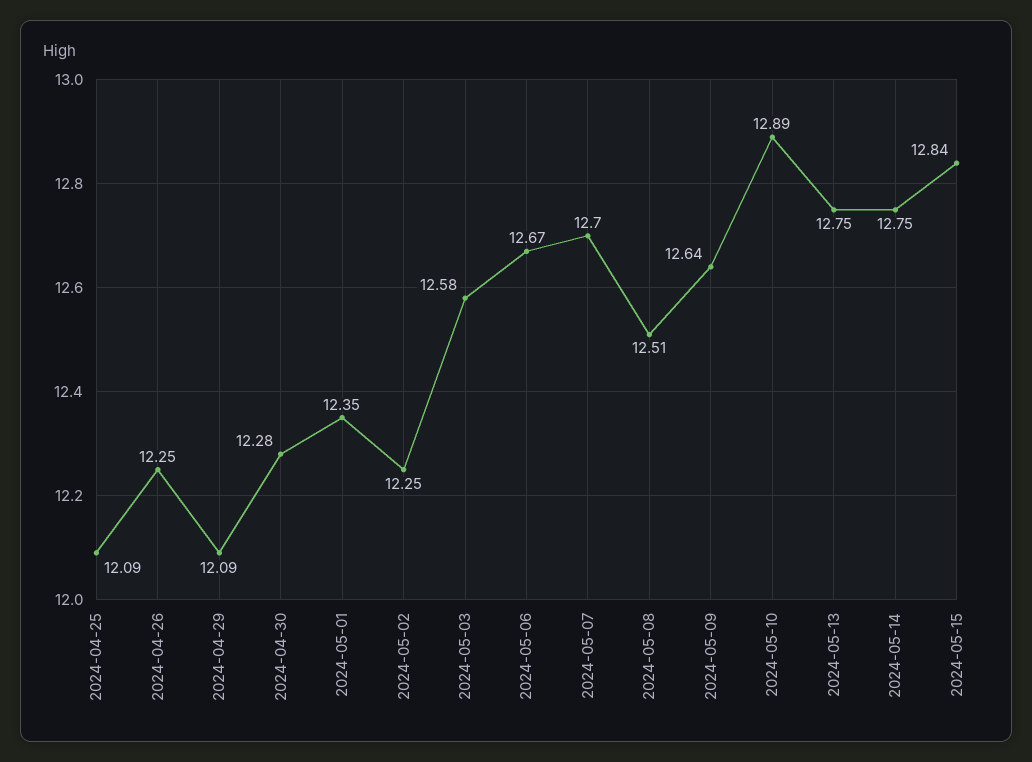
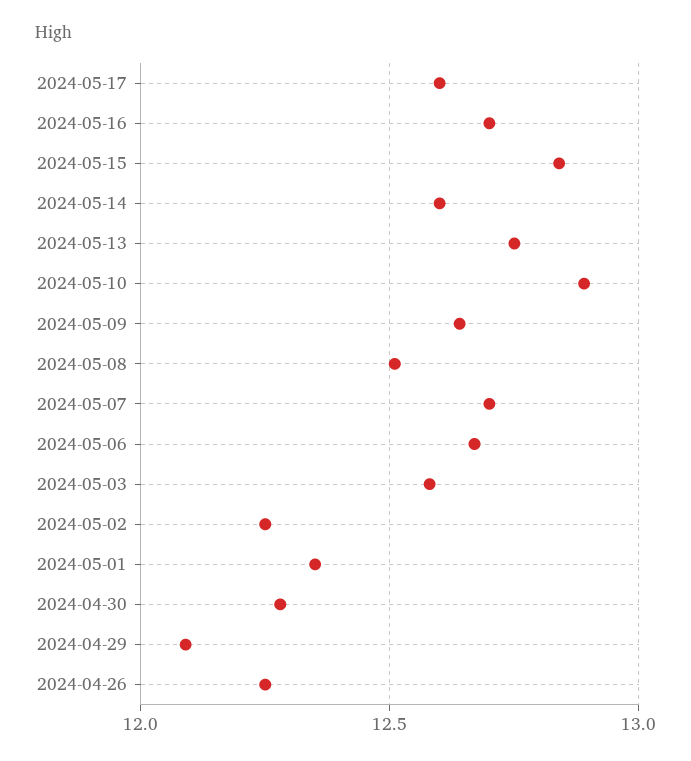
2024-04-25: 12.09 -> none
2024-05-14: 12.75 -> 12.6
2024-05-17: none -> 12.6
2024-05-16: none -> 12.7

